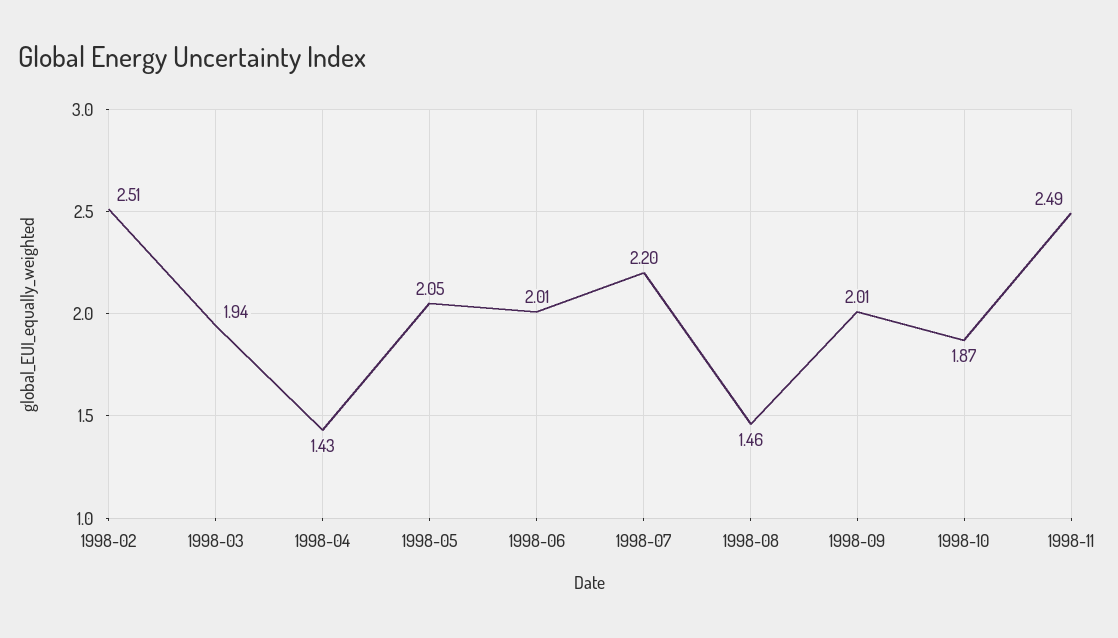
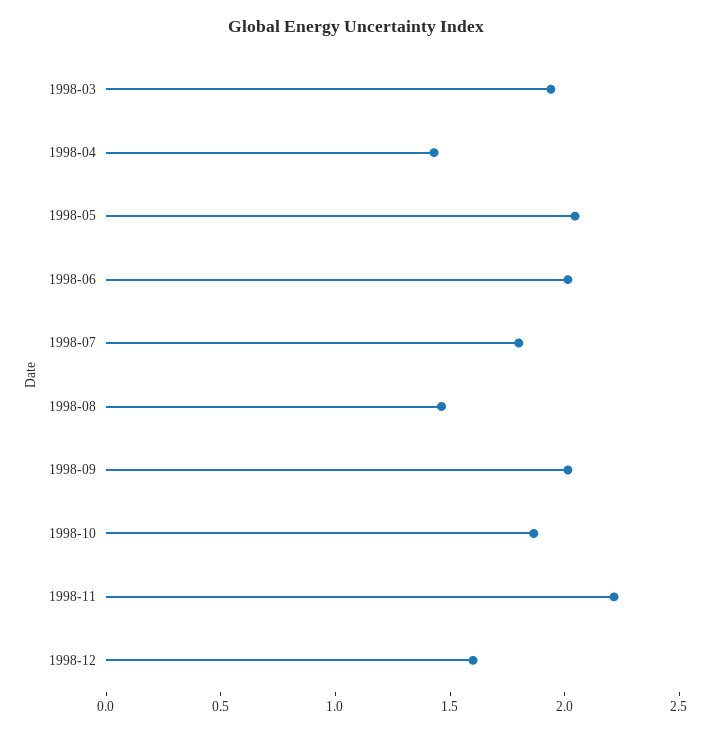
1998-02: 2.51 -> none
1998-07: 2.2 -> 1.8
1998-11: 2.49 -> 2.2
1998-12: none -> 1.6

